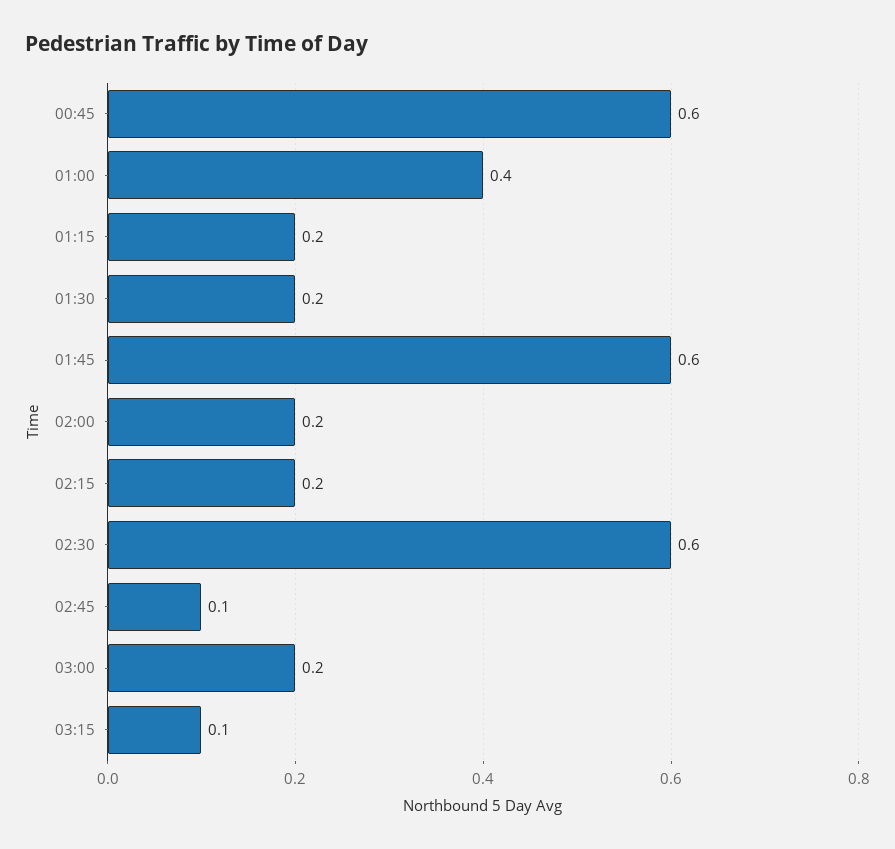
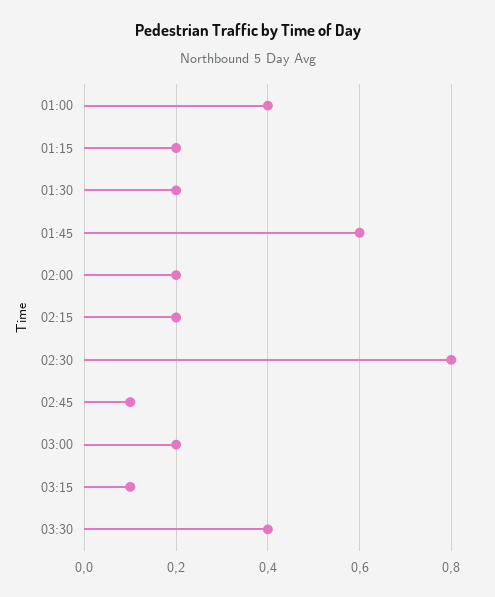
00:45: 0.6 -> none
02:30: 0.6 -> 0.8
03:30: none -> 0.4

